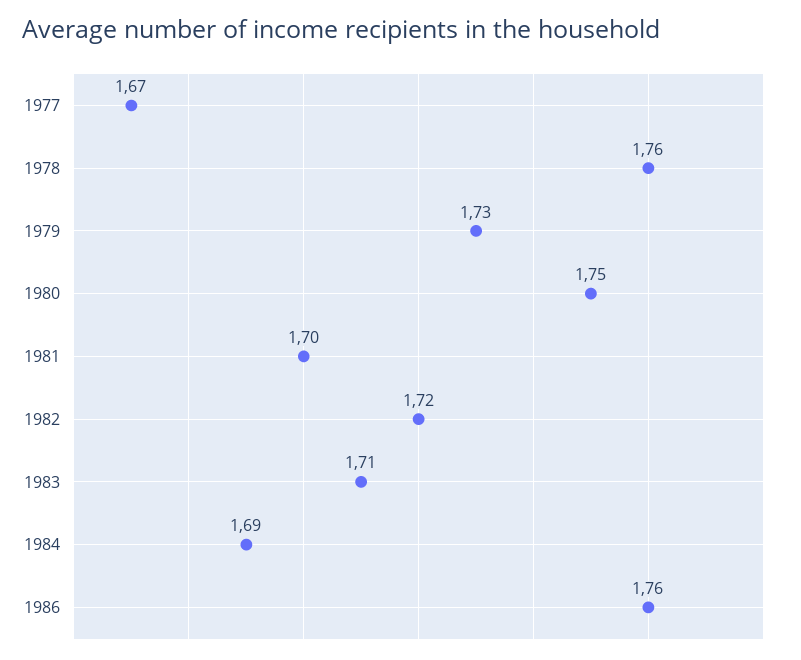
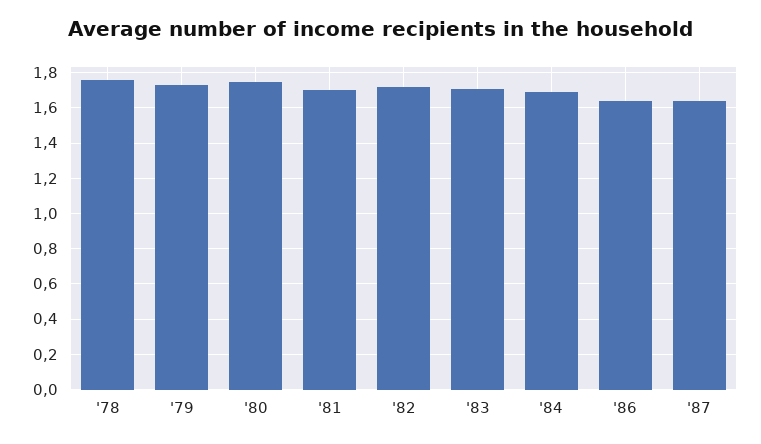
1977: 1.67 -> none
1986: 1.76 -> 1.65
'87: none -> 1.65

